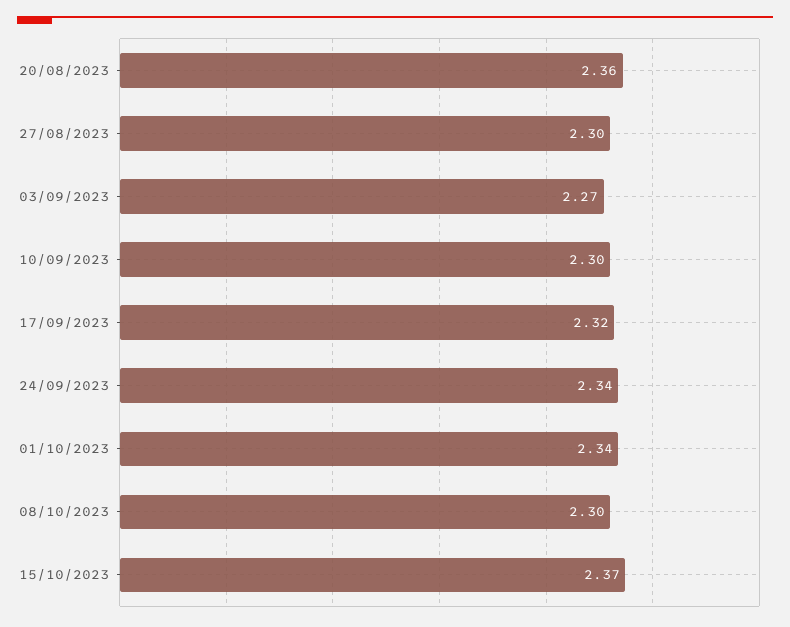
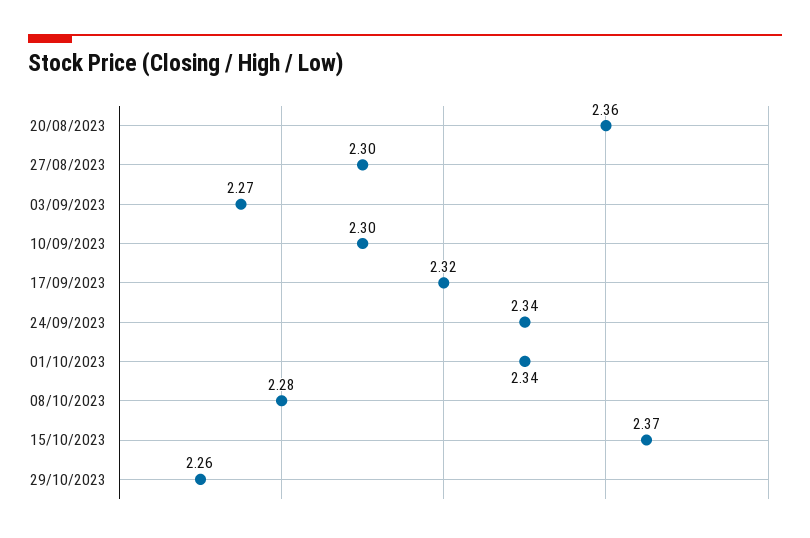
08/10/2023: 2.3 -> 2.28
29/10/2023: none -> 2.26

